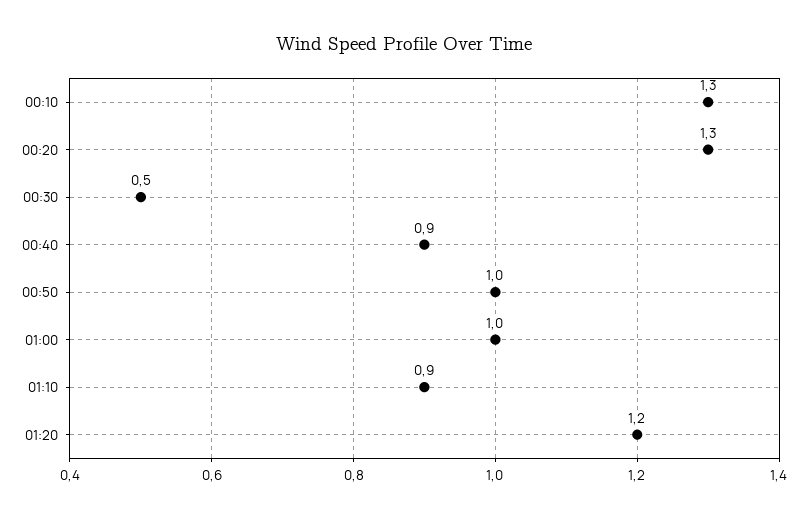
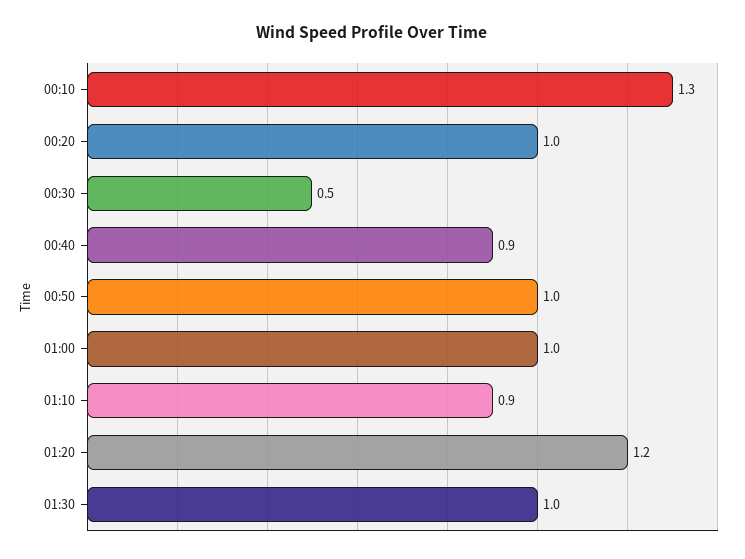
00:20: 1.3 -> 1
01:30: none -> 1

